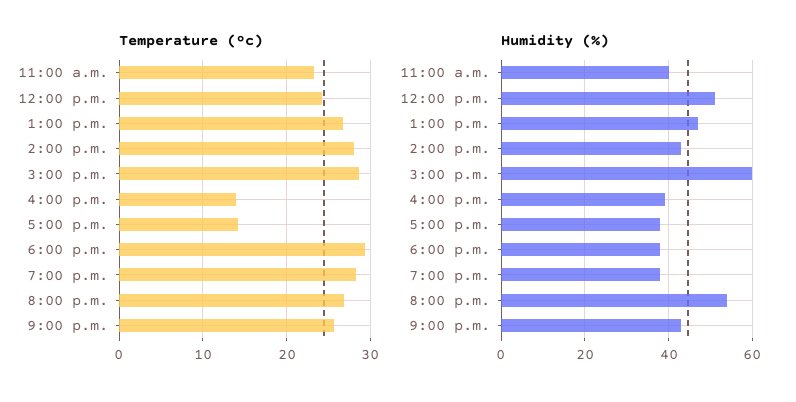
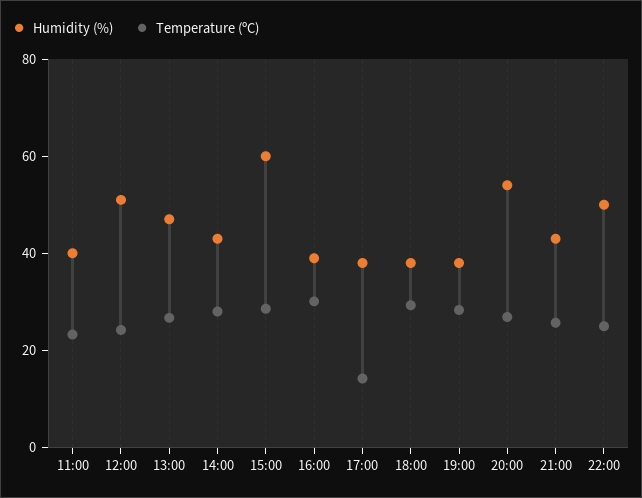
Temperature (ºc), 4:00 p.m.: 14 -> 30
Humidity (%), 22:00: none -> 50
Temperature (ºc), 22:00: none -> 25

